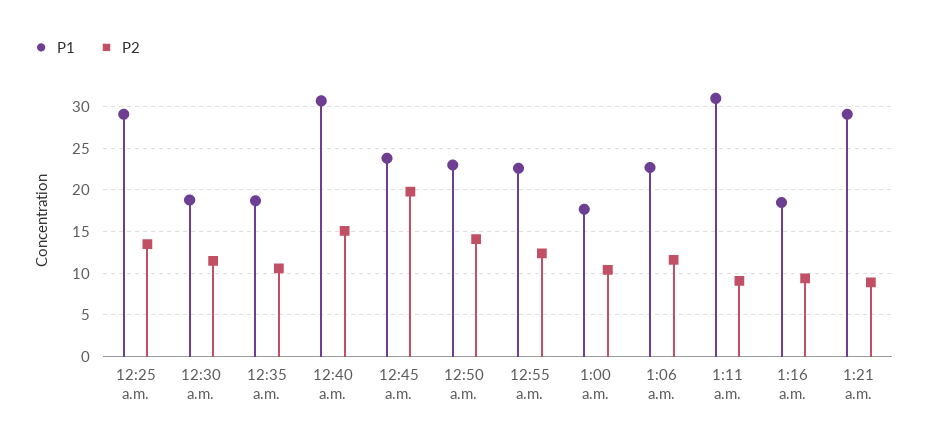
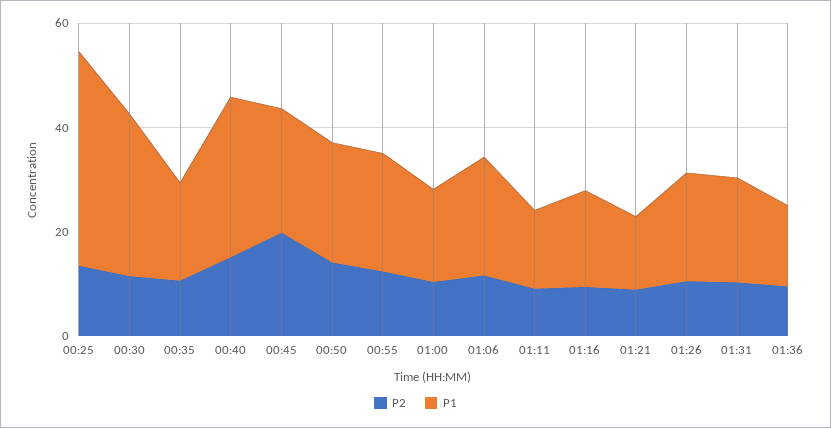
P1, 12:25 a.m.: 29 -> 40
P1, 12:30 a.m.: 19 -> 30
P1, 1:11 a.m.: 31 -> 15
P1, 1:21 a.m.: 29 -> 15
P2, 01:26: none -> 10
P1, 01:26: none -> 20
P2, 01:31: none -> 10
P1, 01:31: none -> 20
P2, 01:36: none -> 10
P1, 01:36: none -> 15

